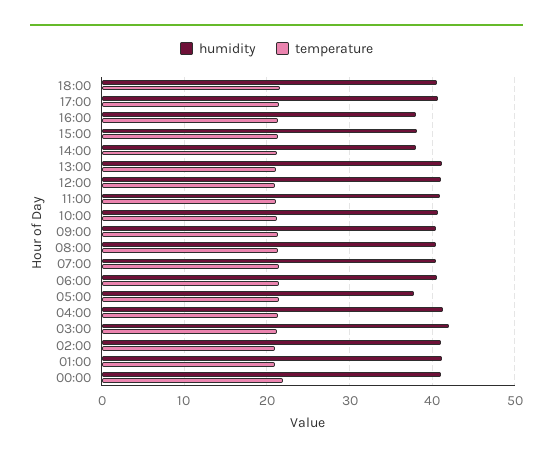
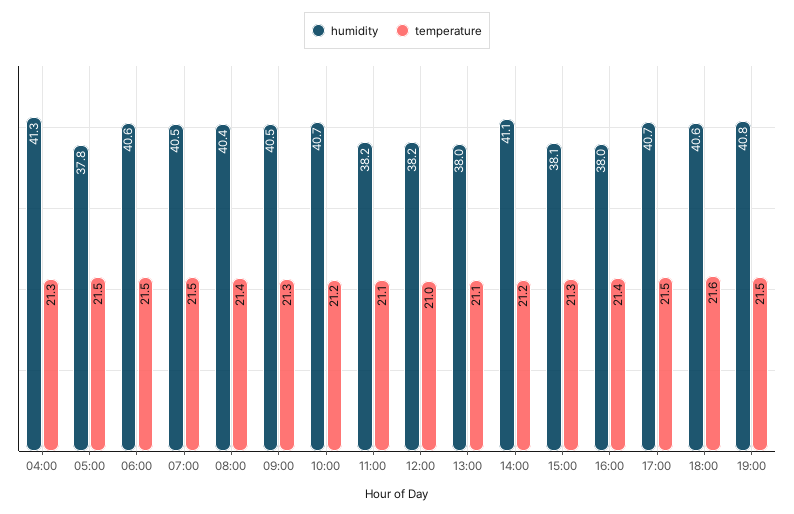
humidity, 14:00: 38 -> 41.1
humidity, 13:00: 41 -> 38
humidity, 12:00: 41 -> 38.2
humidity, 11:00: 41 -> 38.2
humidity, 03:00: 42 -> none
temperature, 03:00: 21 -> none
humidity, 02:00: 41 -> none
temperature, 02:00: 21 -> none
humidity, 01:00: 41 -> none
temperature, 01:00: 21 -> none
humidity, 00:00: 41 -> none
temperature, 00:00: 22 -> none
humidity, 19:00: none -> 40.8
temperature, 19:00: none -> 21.5

